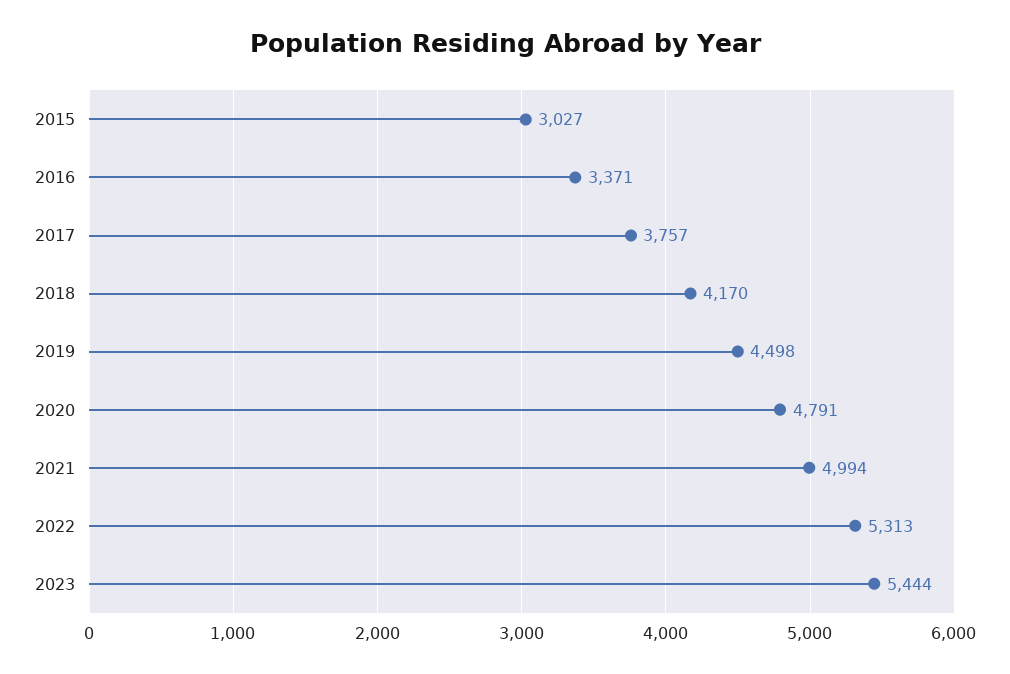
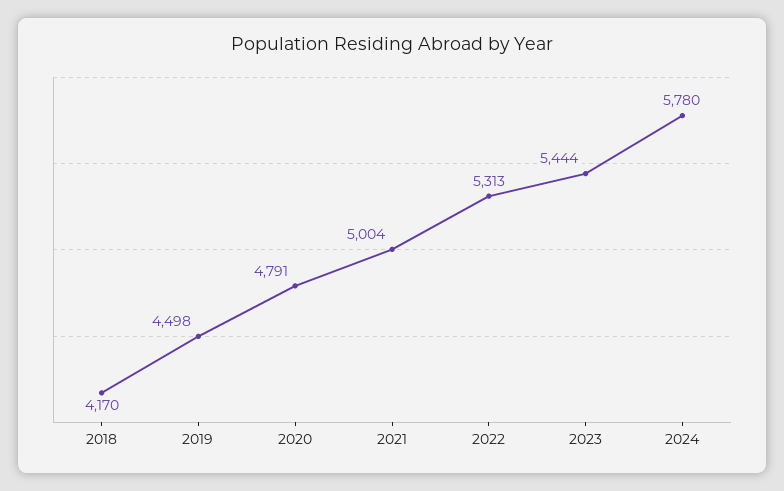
2015: 3027 -> none
2016: 3371 -> none
2017: 3757 -> none
2021: 4994 -> 5004
2024: none -> 5780

